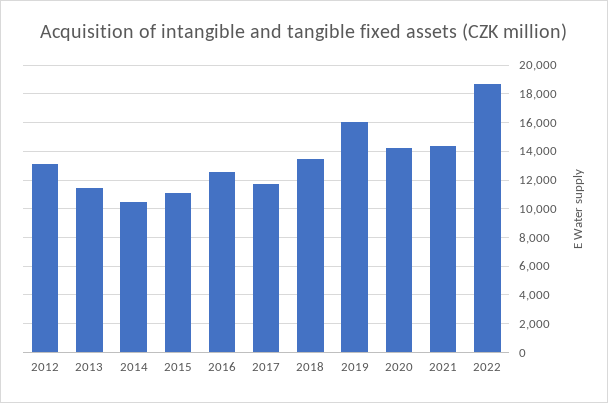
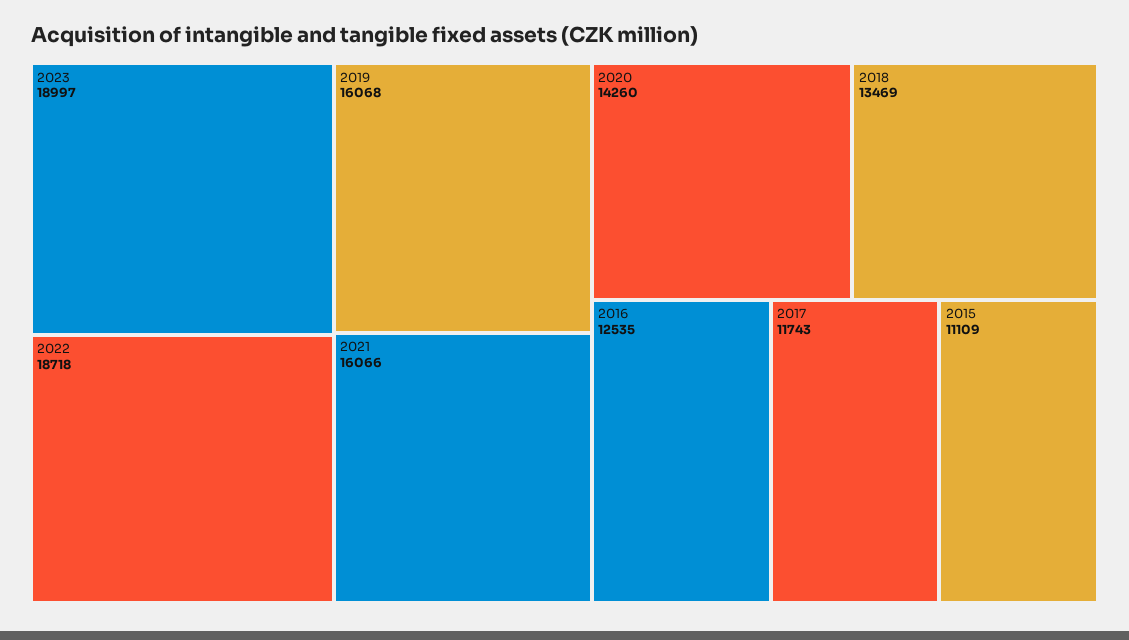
2012: 13000 -> none
2013: 11500 -> none
2014: 10500 -> none
2021: 14500 -> 16066
2023: none -> 18997

